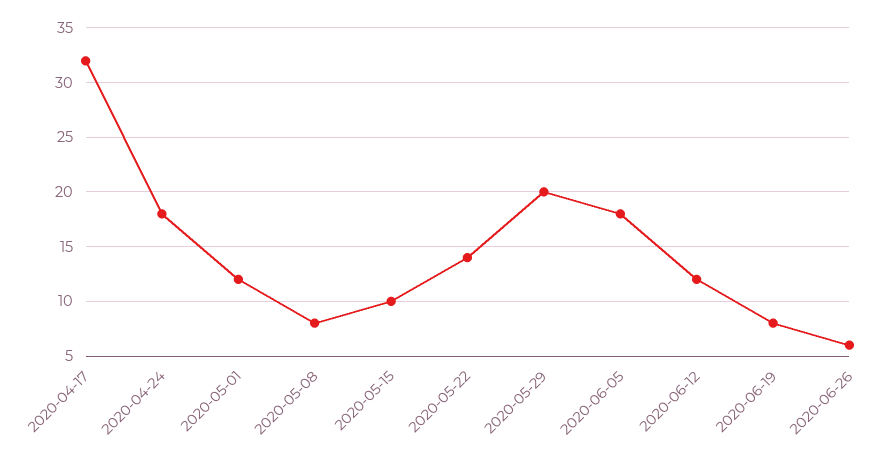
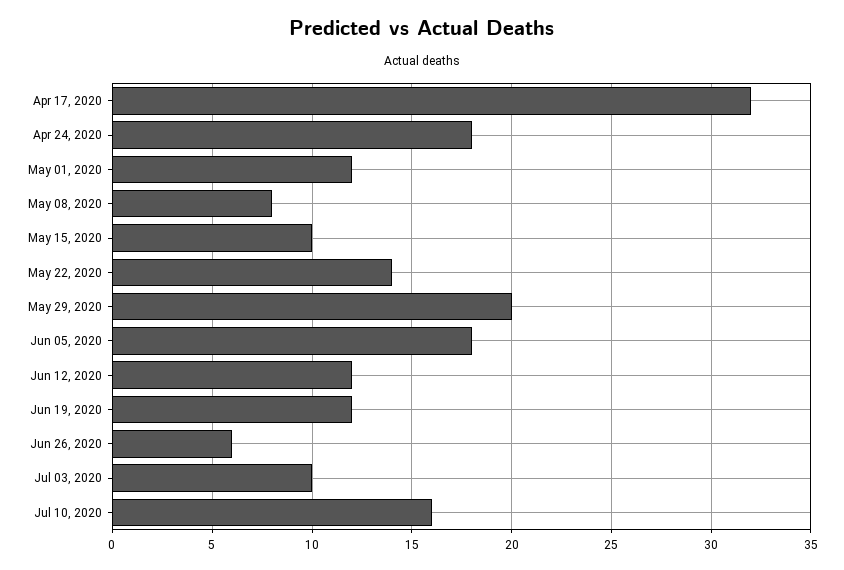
2020-06-19: 8 -> 12
Jul 03, 2020: none -> 10
Jul 10, 2020: none -> 16

